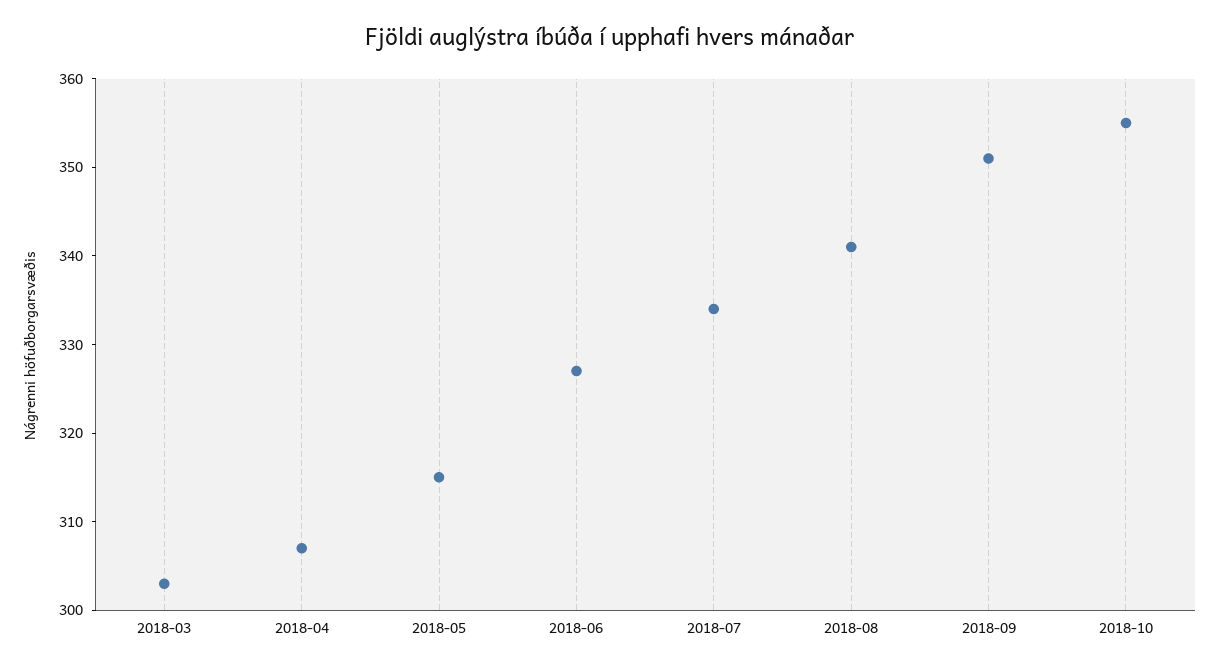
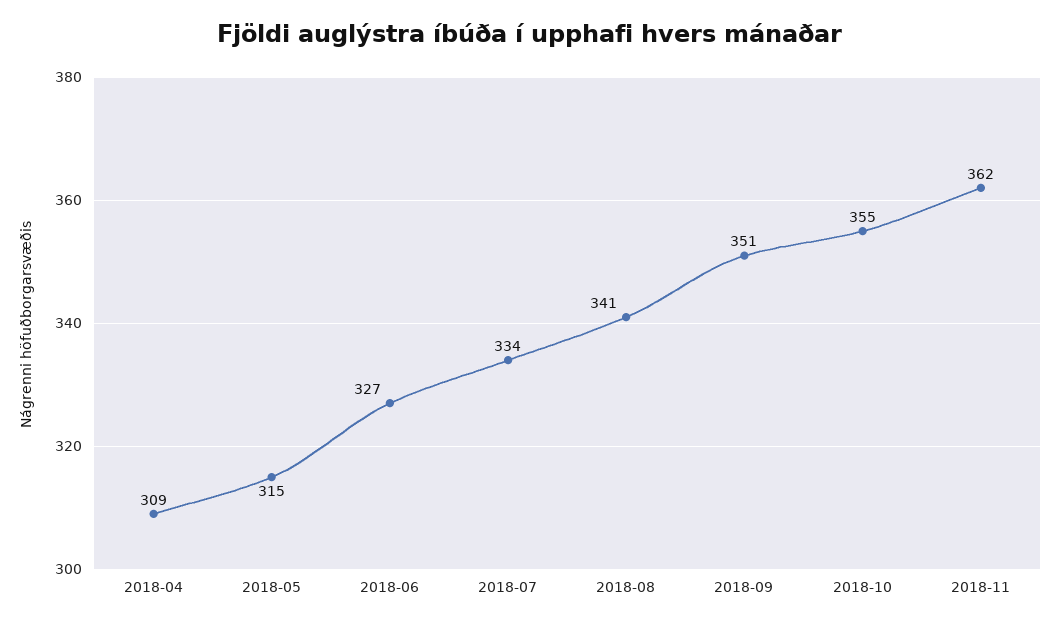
2018-03: 303 -> none
2018-04: 307 -> 309
2018-11: none -> 362

